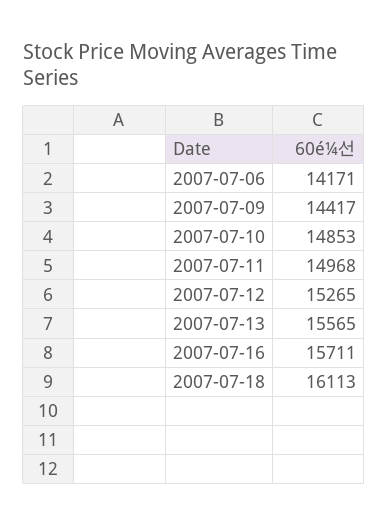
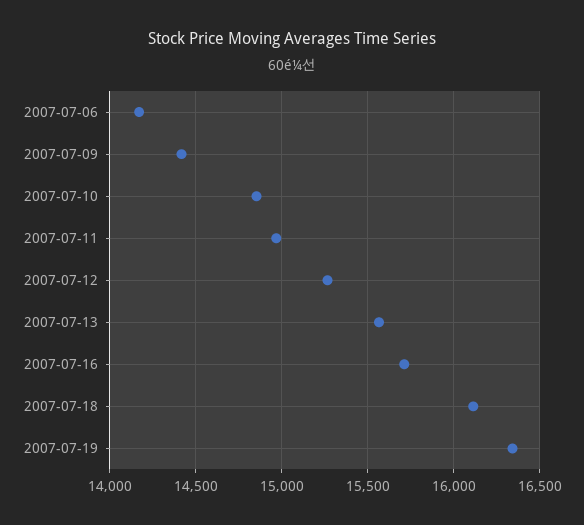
2007-07-19: none -> 16350

